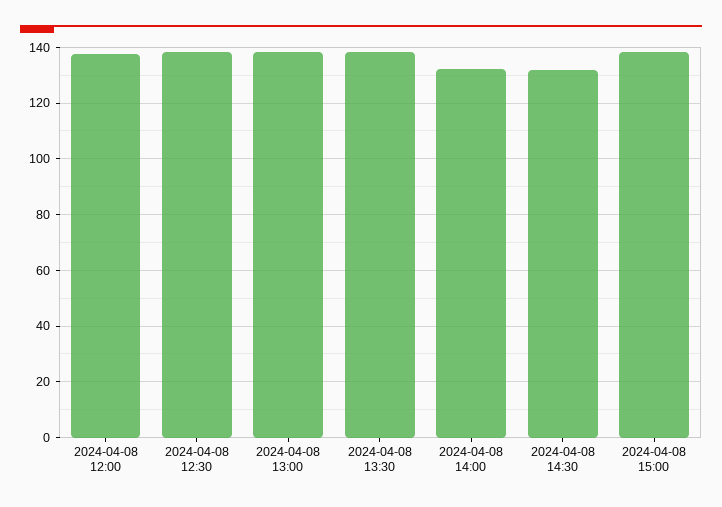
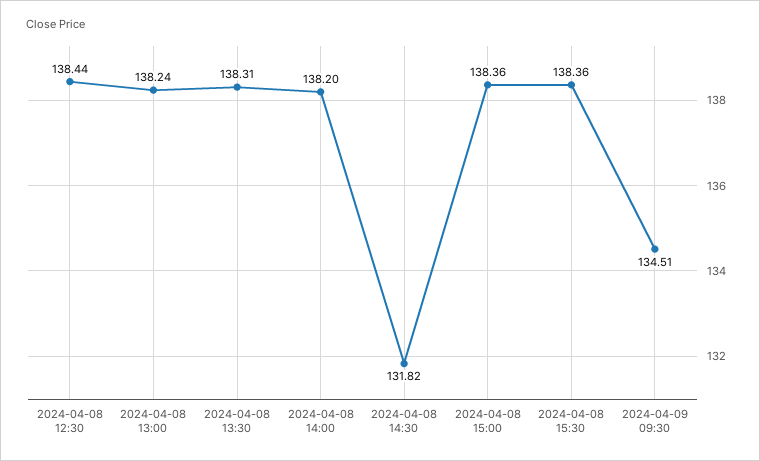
2024-04-08 12:00: 137.5 -> none
2024-04-08 14:00: 132.5 -> 138.2
2024-04-08 15:30: none -> 138.36
2024-04-09 09:30: none -> 134.51

